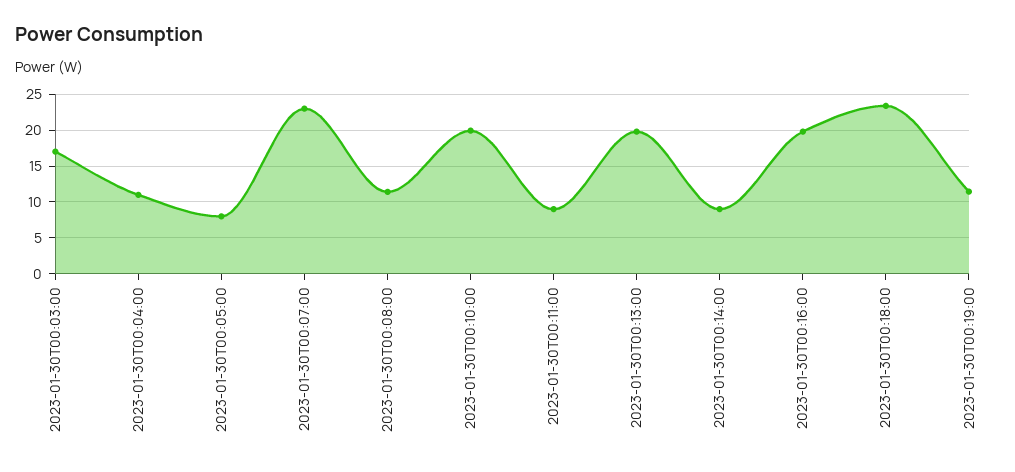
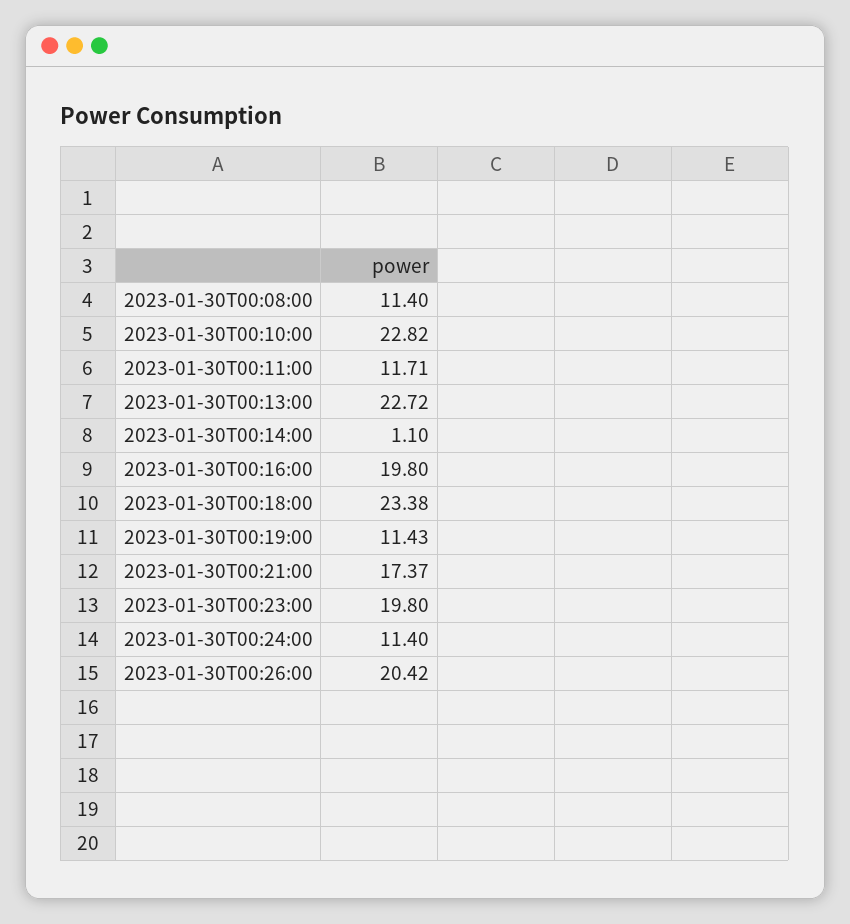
2023-01-30T00:03:00: 17 -> none
2023-01-30T00:04:00: 11 -> none
2023-01-30T00:05:00: 8 -> none
2023-01-30T00:07:00: 23 -> none
2023-01-30T00:10:00: 20 -> 22.82
2023-01-30T00:11:00: 9 -> 11.71
2023-01-30T00:13:00: 20 -> 22.72
2023-01-30T00:14:00: 9 -> 1.1
2023-01-30T00:21:00: none -> 17.37
2023-01-30T00:23:00: none -> 19.8
2023-01-30T00:24:00: none -> 11.4
2023-01-30T00:26:00: none -> 20.42

